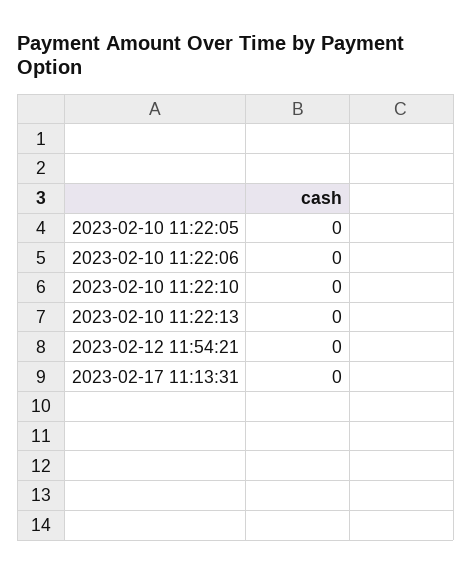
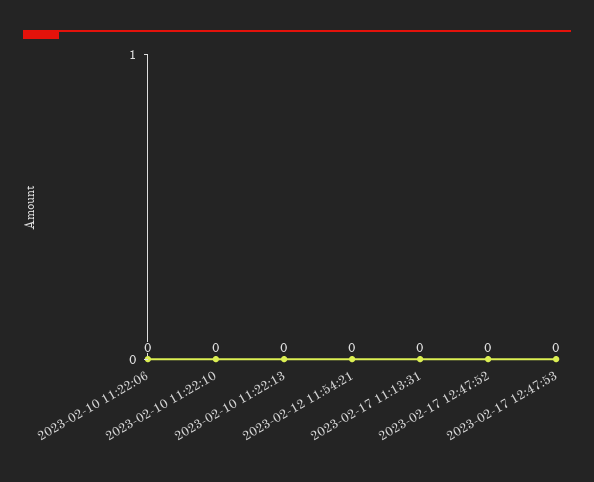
2023-02-10 11:22:05: 0 -> none
2023-02-17 12:47:52: none -> 0
2023-02-17 12:47:53: none -> 0

